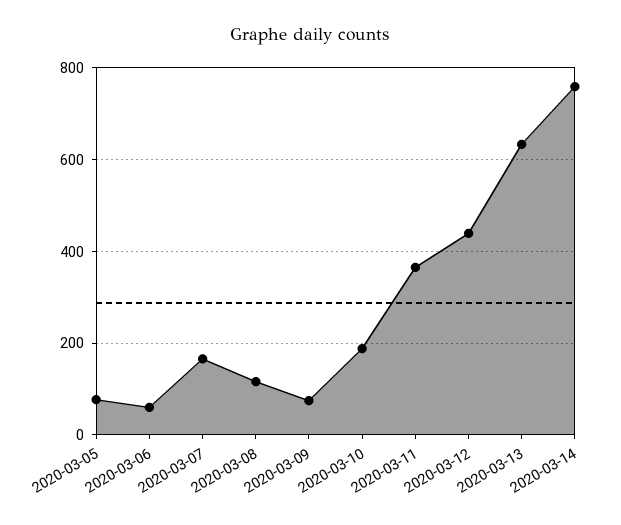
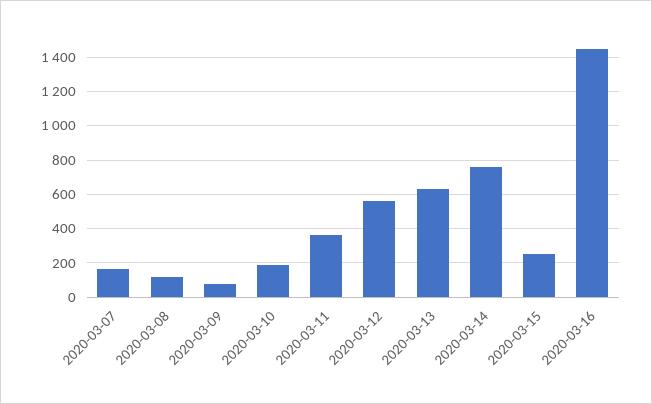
2020-03-05: 80 -> none
2020-03-06: 60 -> none
2020-03-12: 440 -> 550
2020-03-15: none -> 250
2020-03-16: none -> 1450

